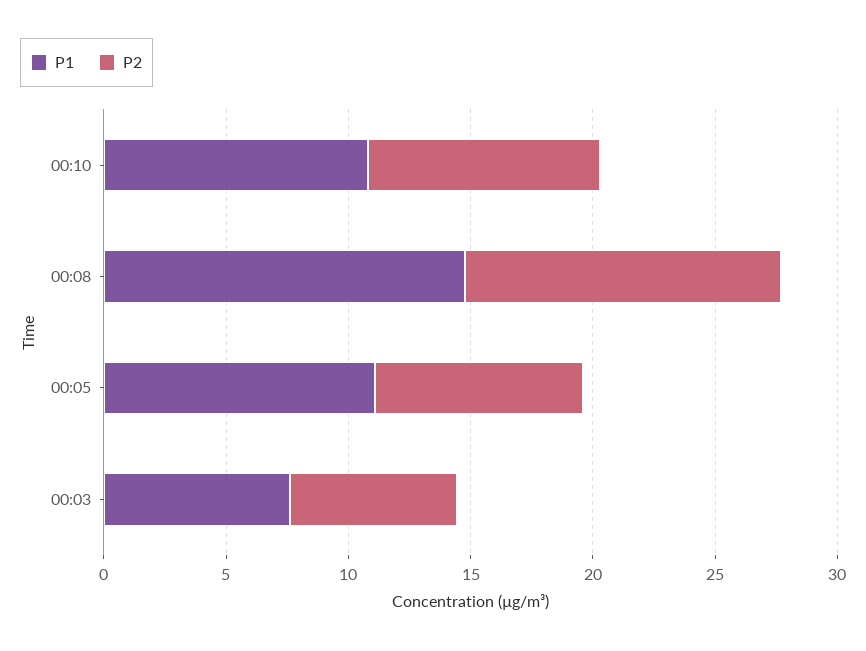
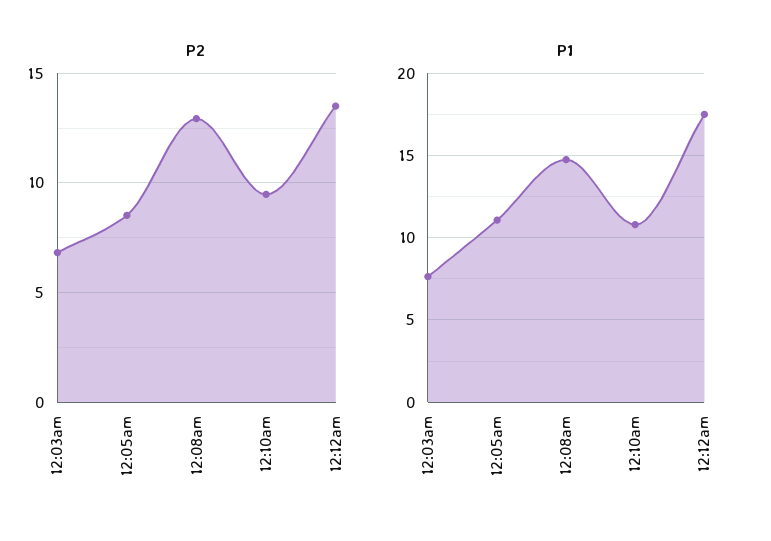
P2, 12:12am: none -> 13.5
P1, 12:12am: none -> 17.5

